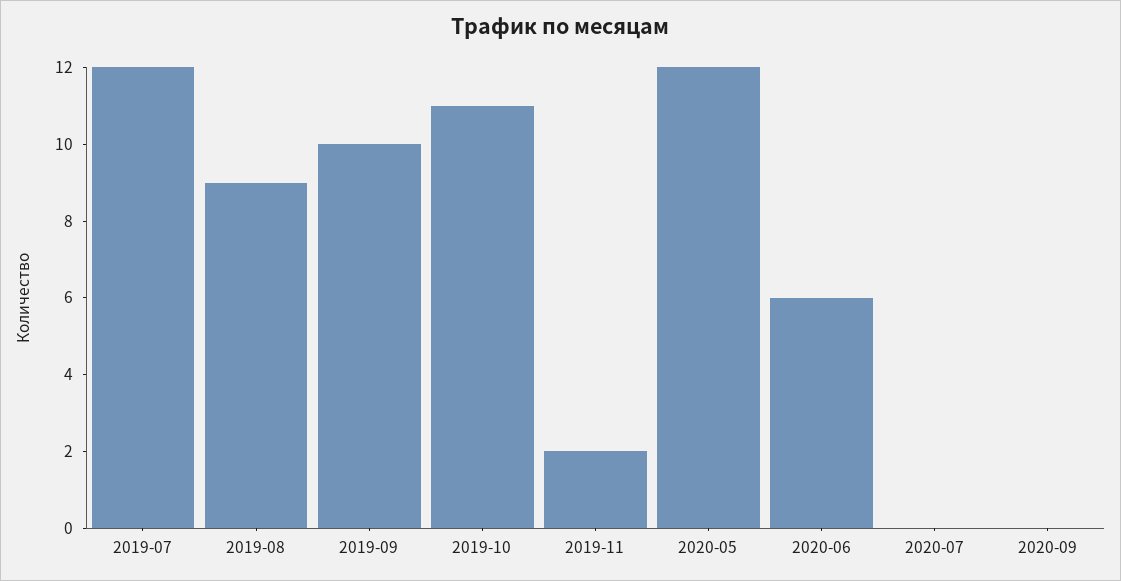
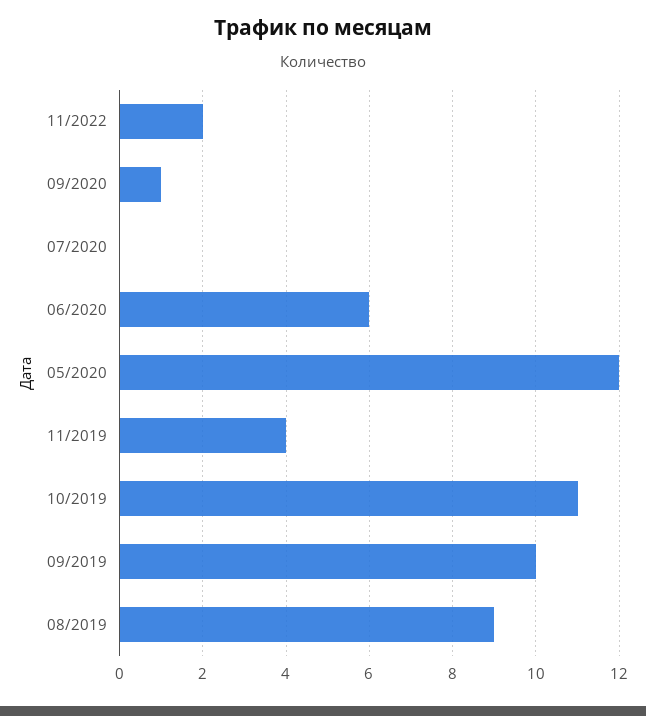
2019-07: 12 -> none
2019-11: 2 -> 4
2020-09: 0 -> 1
11/2022: none -> 2

